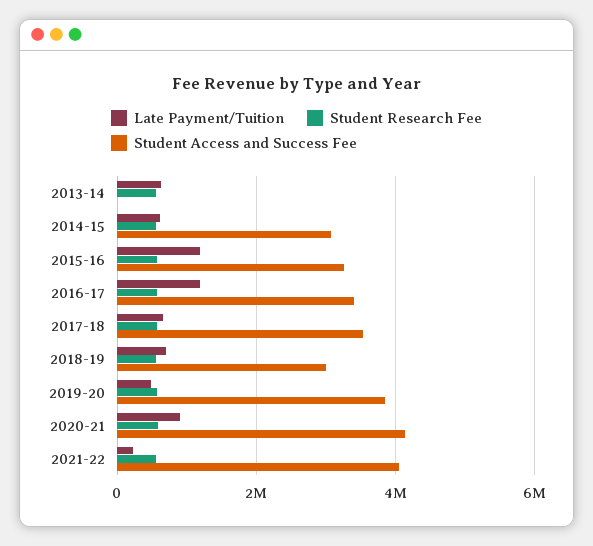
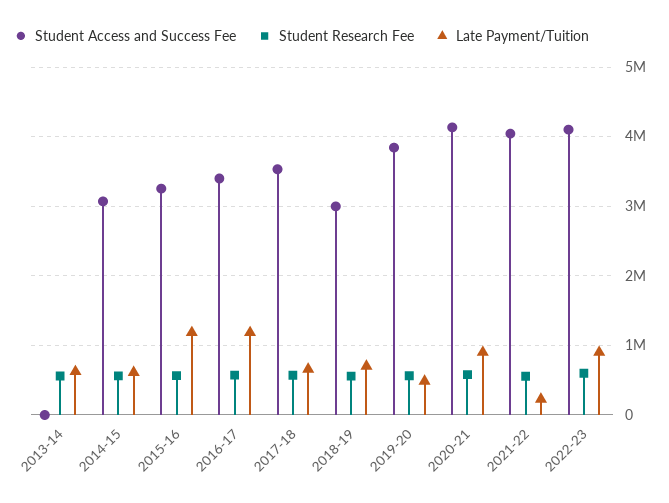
Student Access and Success Fee, 2022-23: none -> 4100000
Student Research Fee, 2022-23: none -> 600000
Late Payment/Tuition, 2022-23: none -> 900000

